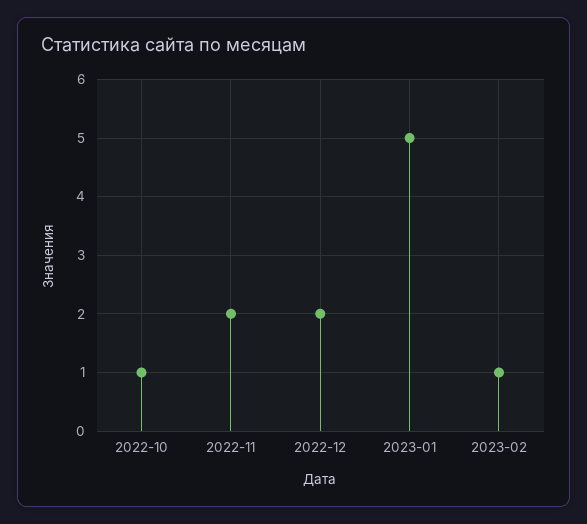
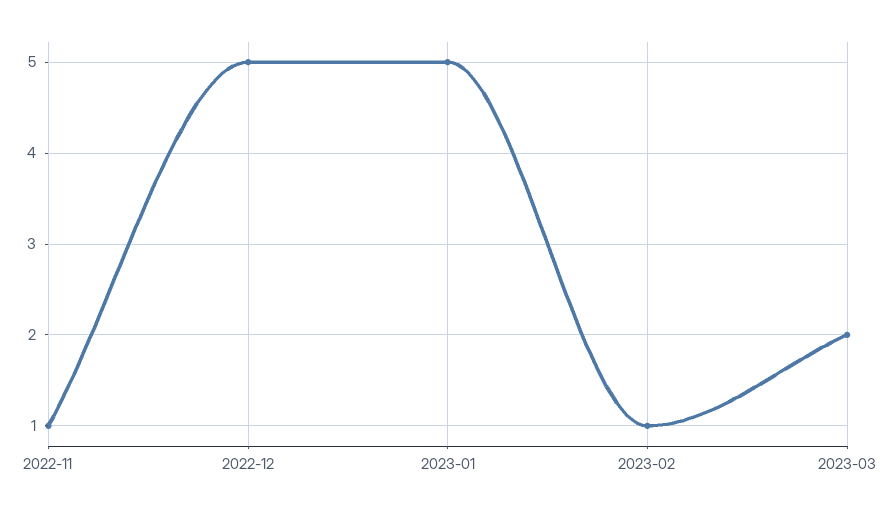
2022-10: 1 -> none
2022-11: 2 -> 1
2022-12: 2 -> 5
2023-03: none -> 2

